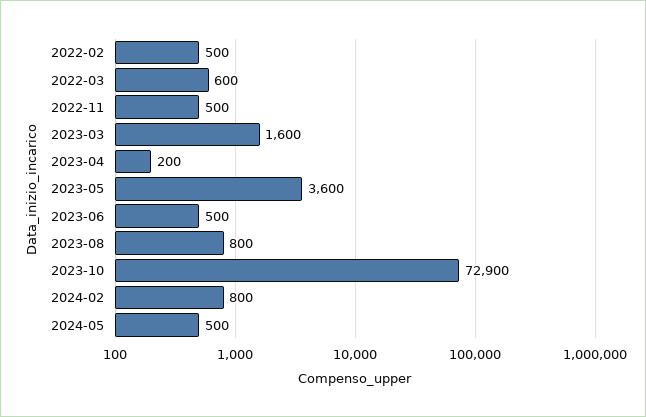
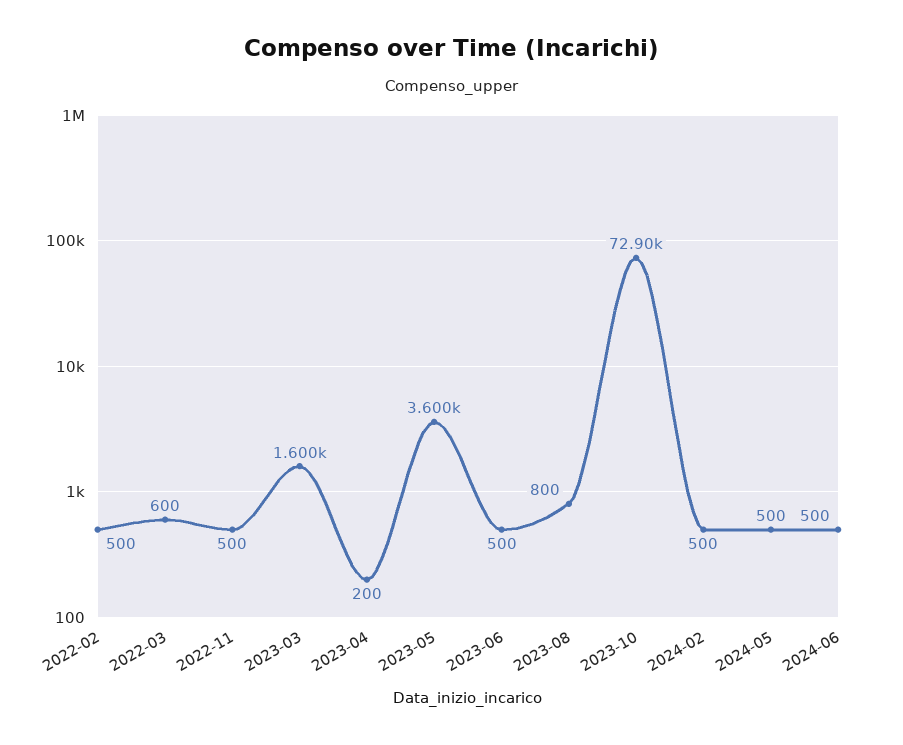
2024-02: 800 -> 500
2024-06: none -> 500

